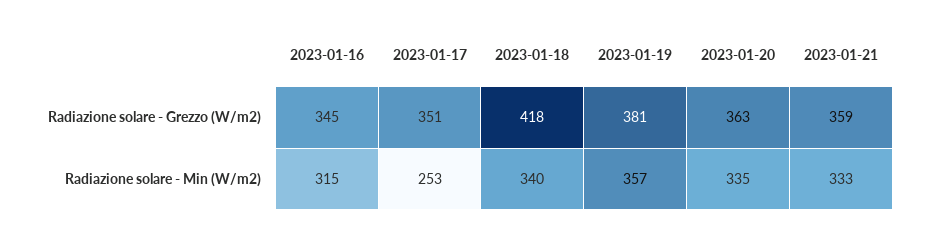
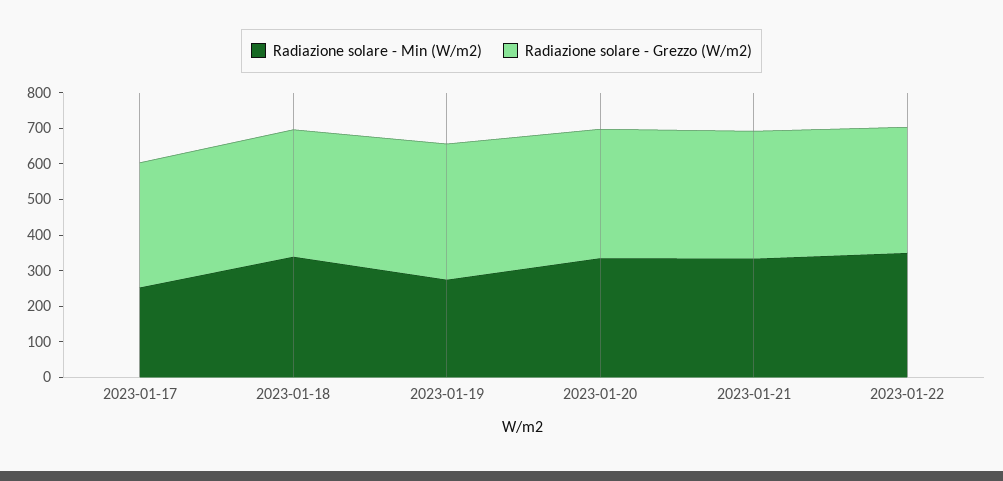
Radiazione solare - Grezzo (W/m2), 2023-01-16: 345 -> none
Radiazione solare - Grezzo (W/m2), 2023-01-18: 418 -> 350
Radiazione solare - Min (W/m2), 2023-01-16: 315 -> none
Radiazione solare - Min (W/m2), 2023-01-19: 357 -> 275
Radiazione solare - Min (W/m2), 2023-01-22: none -> 350
Radiazione solare - Grezzo (W/m2), 2023-01-22: none -> 350

